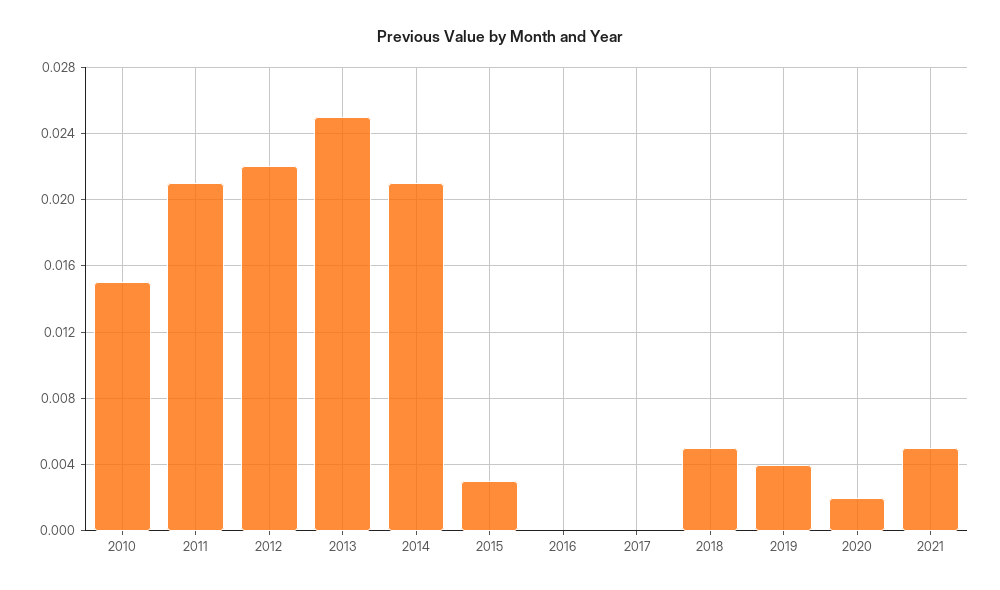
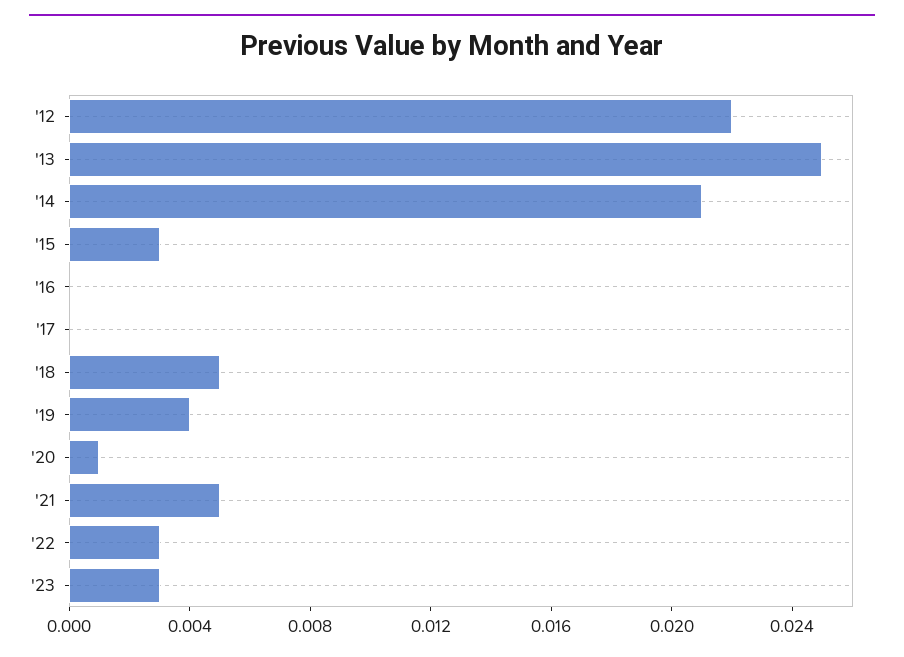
2010: 0.015 -> none
2011: 0.021 -> none
2020: 0.002 -> 0.001
'22: none -> 0.003
'23: none -> 0.003

